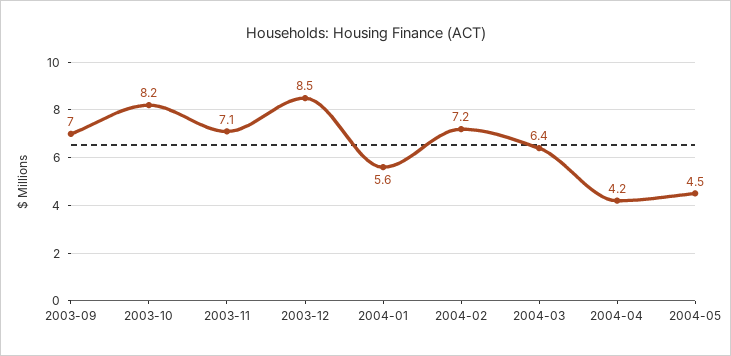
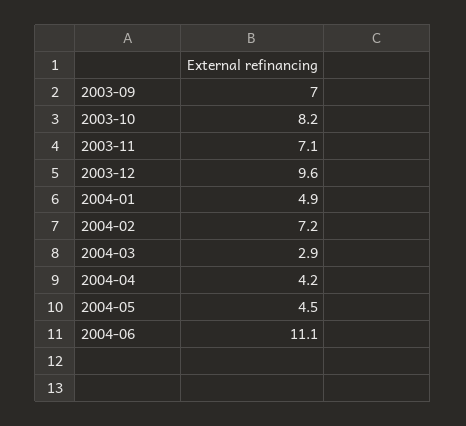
2003-12: 8.5 -> 9.6
2004-01: 5.6 -> 4.9
2004-03: 6.4 -> 2.9
2004-06: none -> 11.1

